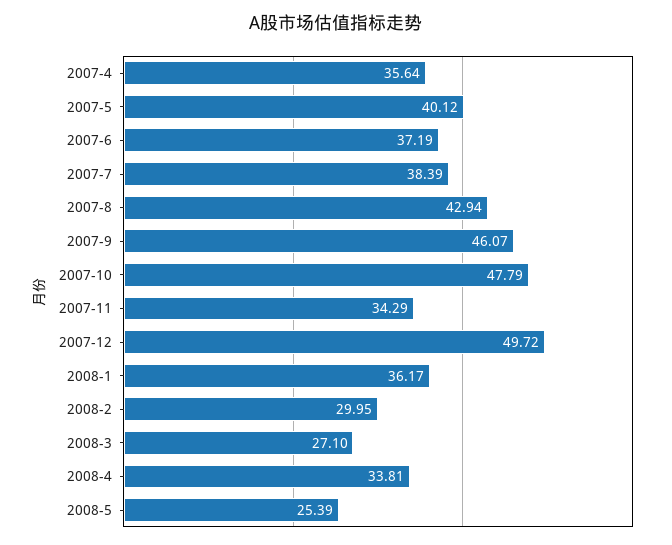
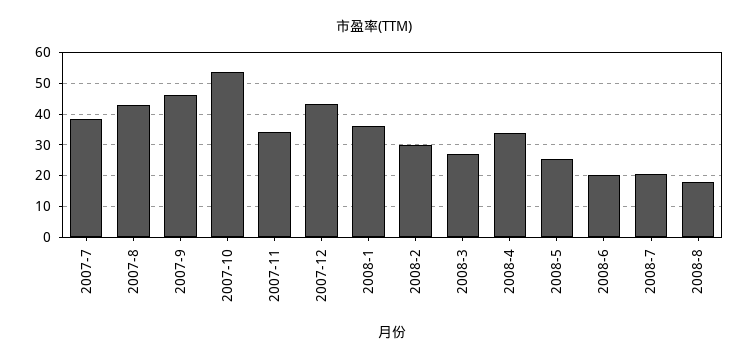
2007-4: 35.64 -> none
2007-5: 40.12 -> none
2007-6: 37.19 -> none
2007-10: 47.79 -> 54
2007-12: 49.72 -> 44
2008-6: none -> 20
2008-7: none -> 20
2008-8: none -> 18

